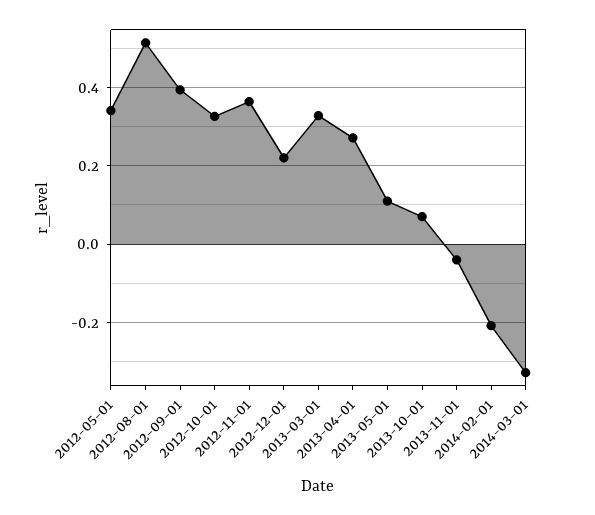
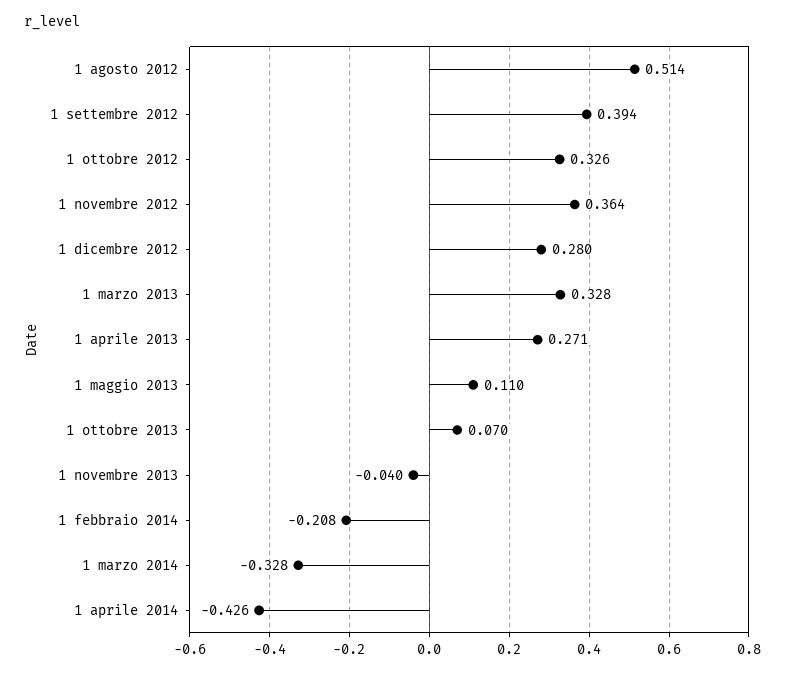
2012-05-01: 0.34 -> none
2012-12-01: 0.22 -> 0.28
1 aprile 2014: none -> -0.426

